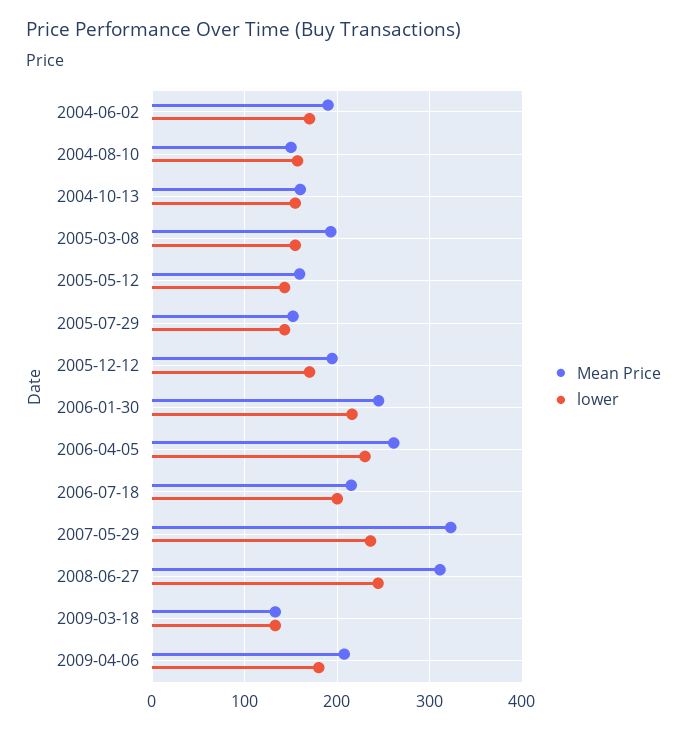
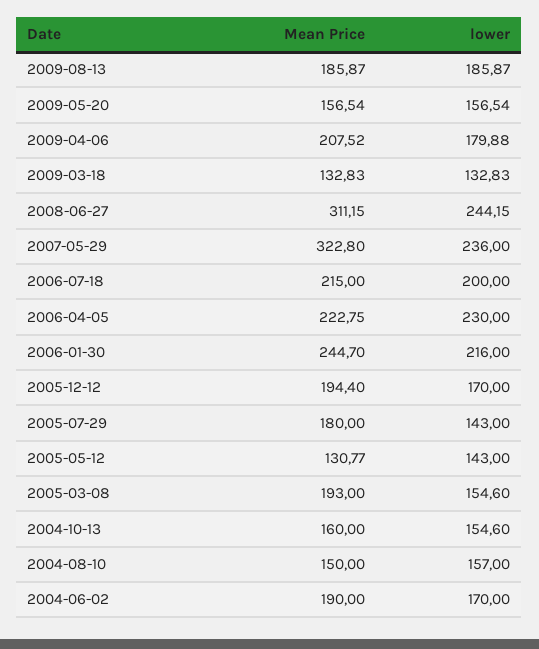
Mean Price, 2005-05-12: 160 -> 130.77
Mean Price, 2005-07-29: 150 -> 180
Mean Price, 2006-04-05: 260 -> 222.75
Mean Price, 2009-08-13: none -> 185.87
lower, 2009-08-13: none -> 185.87
Mean Price, 2009-05-20: none -> 156.54
lower, 2009-05-20: none -> 156.54

